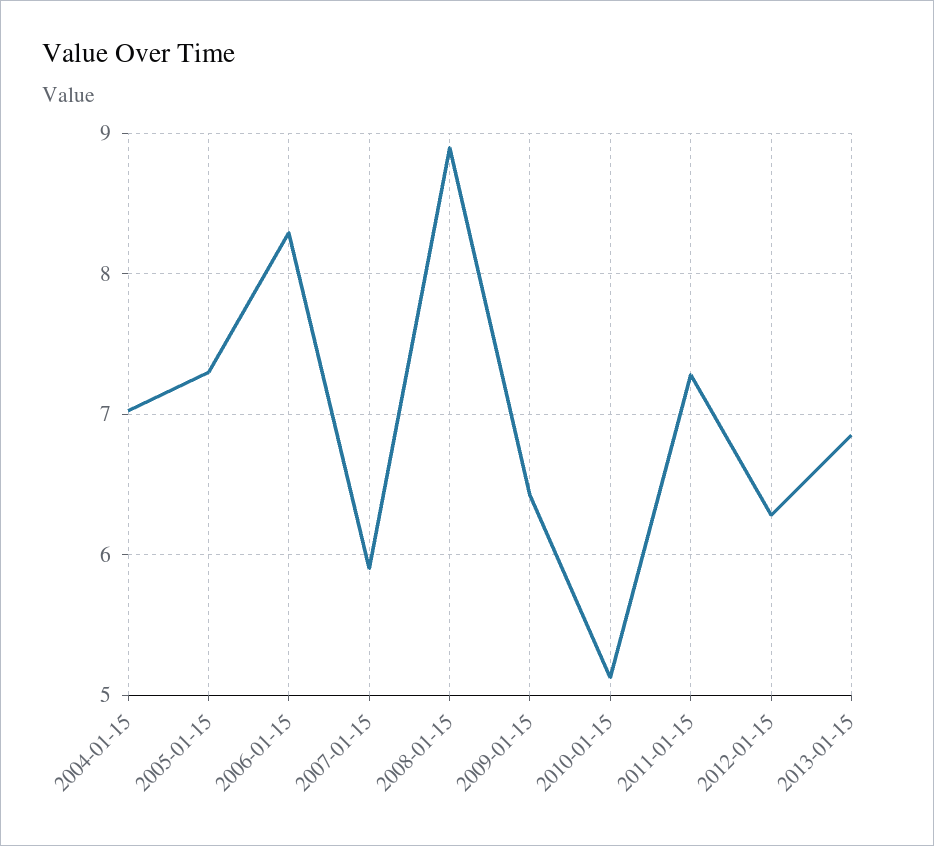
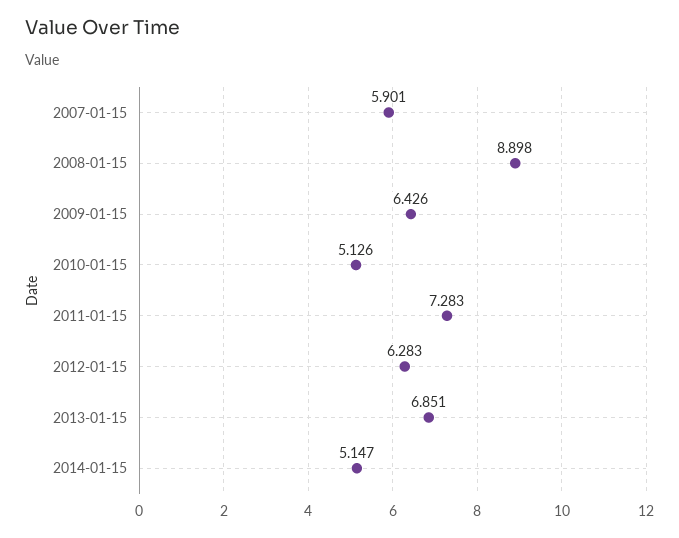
2004-01-15: 7 -> none
2005-01-15: 7.3 -> none
2006-01-15: 8.3 -> none
2014-01-15: none -> 5.147

